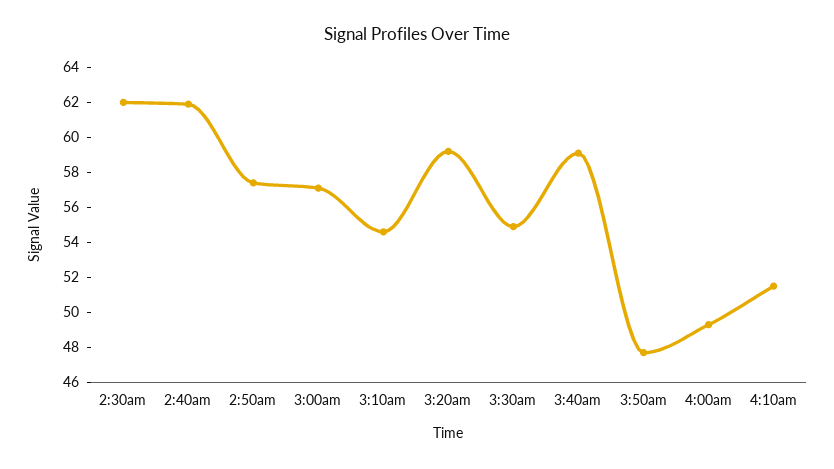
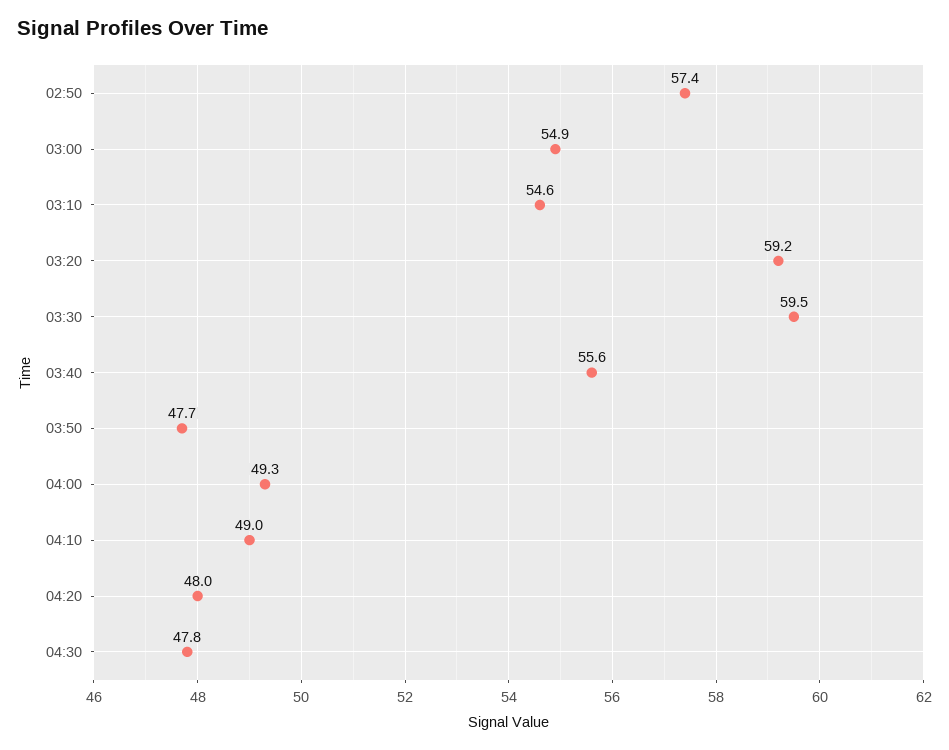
2:30am: 62 -> none
2:40am: 62 -> none
3:00am: 57 -> 54.9
3:30am: 55 -> 59.5
3:40am: 59 -> 55.6
4:10am: 51.5 -> 49
04:20: none -> 48
04:30: none -> 47.8

